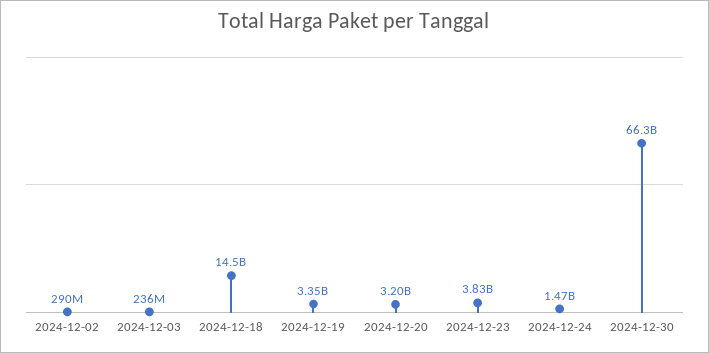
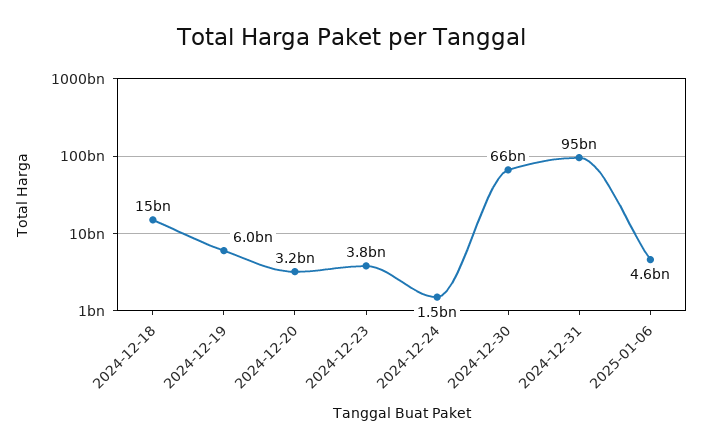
2024-12-02: 290000000 -> none
2024-12-03: 236000000 -> none
2024-12-19: 3350000000 -> 6000000000
2024-12-31: none -> 95000000000
2025-01-06: none -> 4600000000

